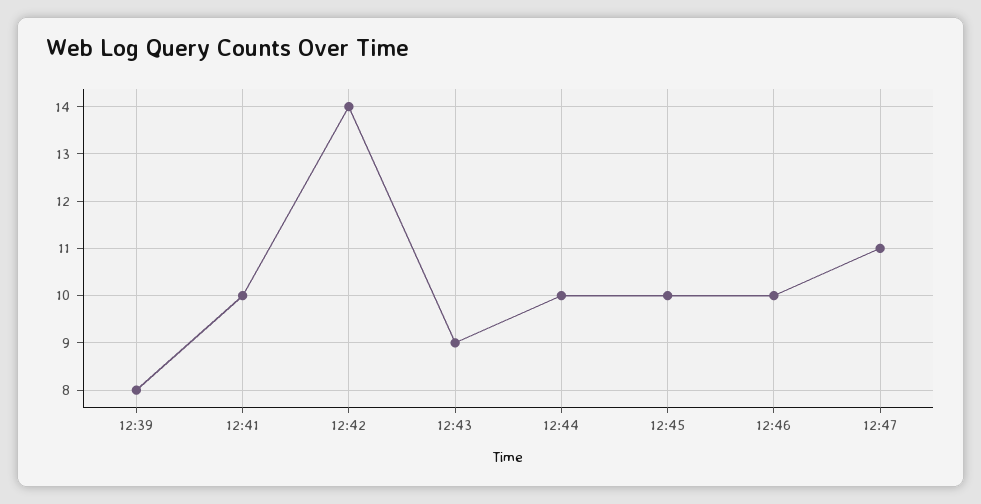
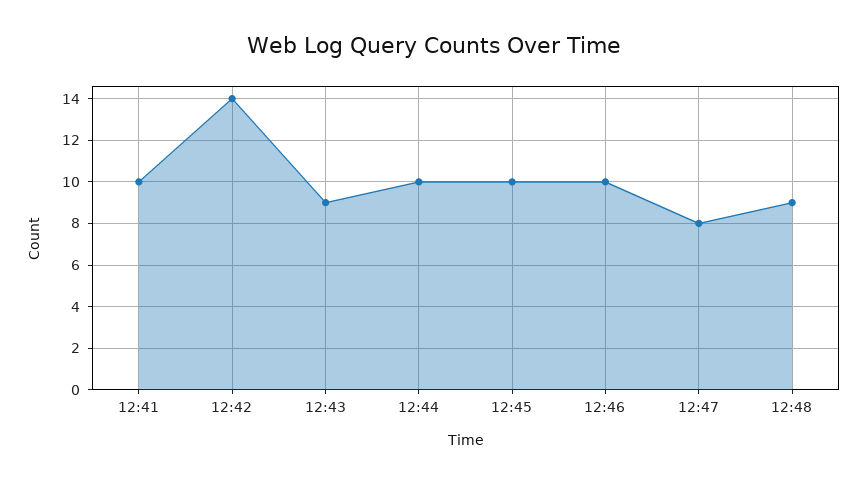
12:39: 8 -> none
12:47: 11 -> 8
12:48: none -> 9

